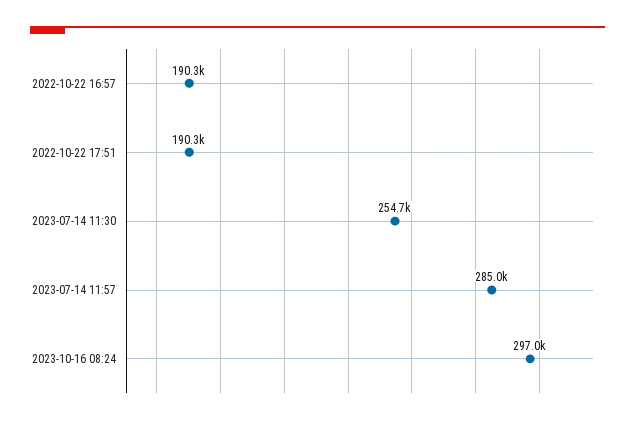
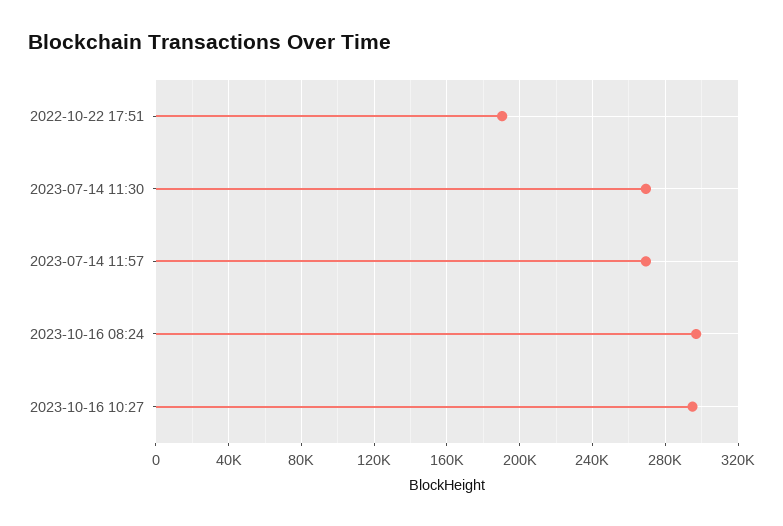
2022-10-22 16:57: 190300 -> none
2023-07-14 11:30: 254700 -> 270000
2023-07-14 11:57: 285000 -> 270000
2023-10-16 10:27: none -> 295000

